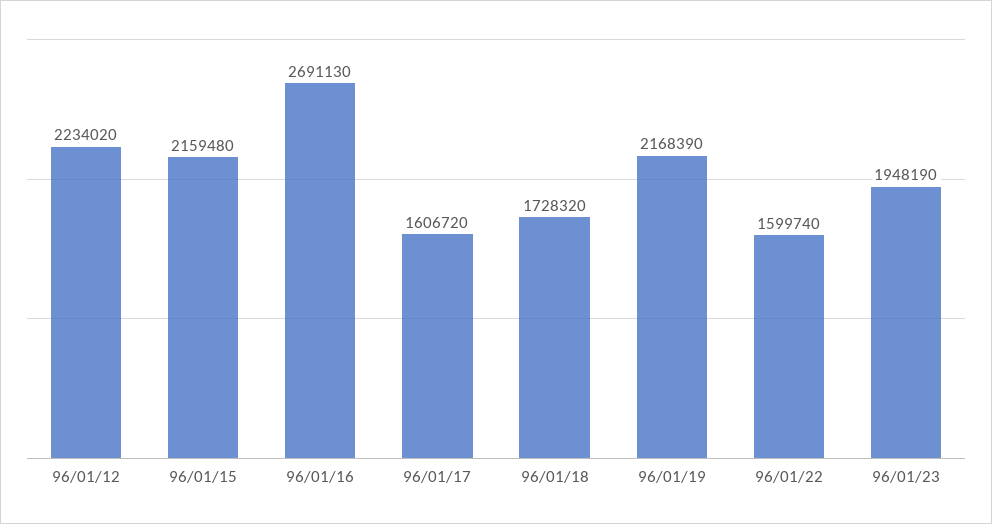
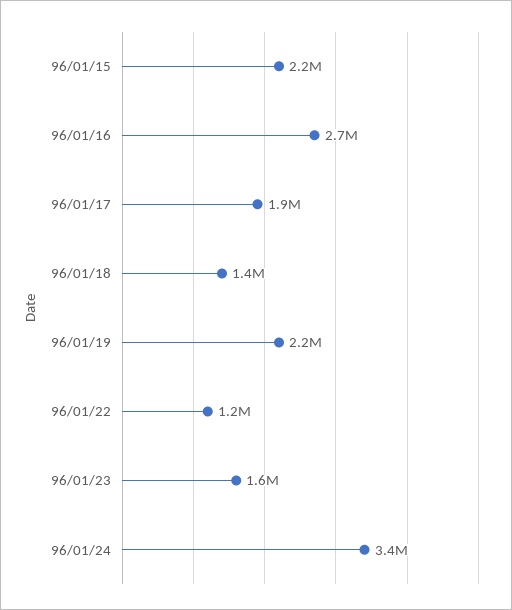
96/01/12: 2234020 -> none
96/01/17: 1606720 -> 1900000
96/01/18: 1728320 -> 1400000
96/01/22: 1599740 -> 1200000
96/01/23: 1948190 -> 1600000
96/01/24: none -> 3400000

